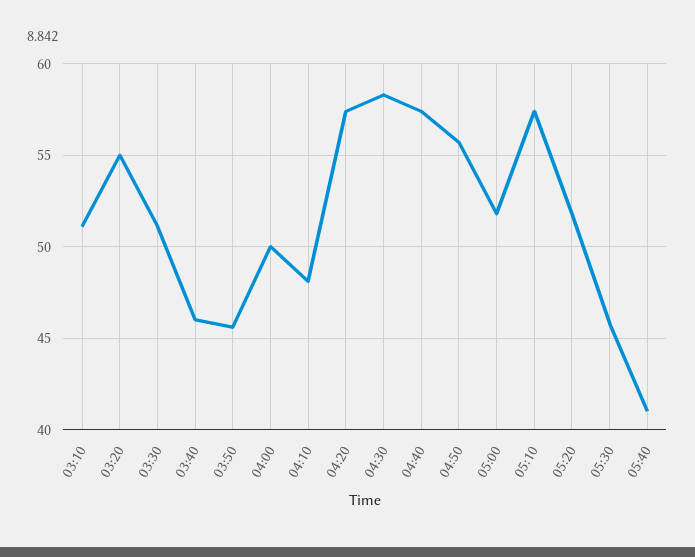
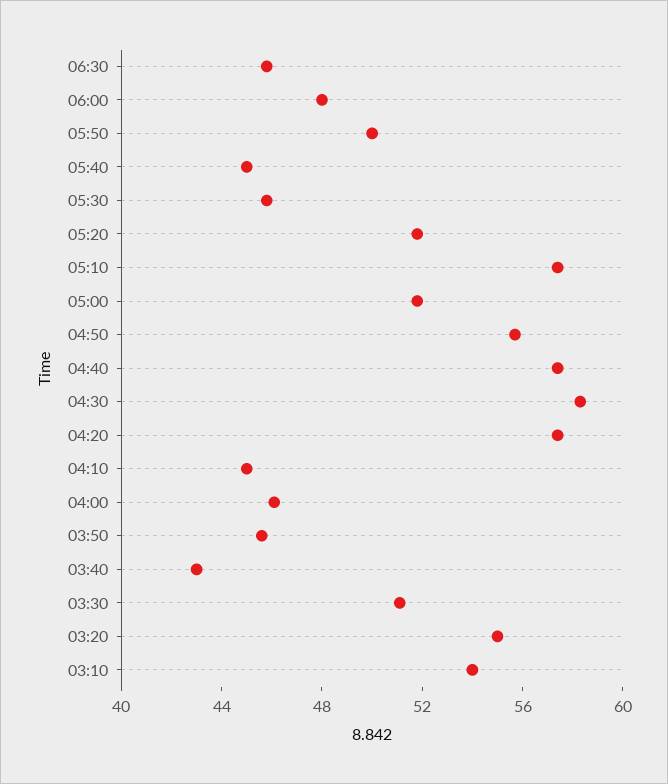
03:10: 51 -> 54
03:40: 46 -> 43
04:00: 50 -> 46
04:10: 48 -> 45
05:40: 41 -> 45
06:30: none -> 46
06:00: none -> 48
05:50: none -> 50

